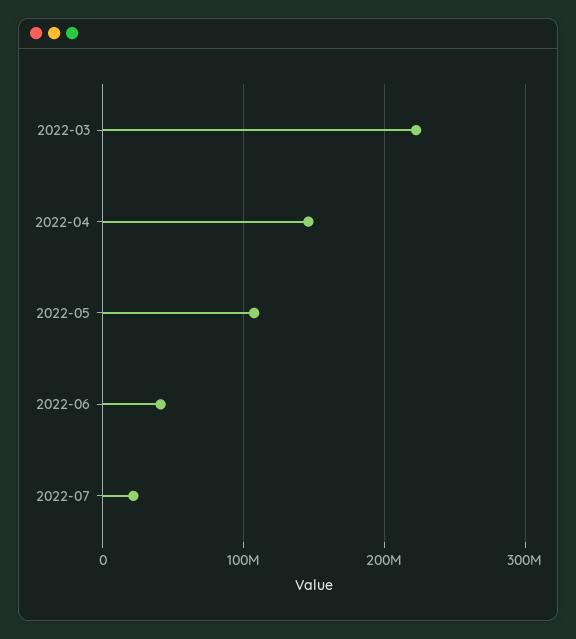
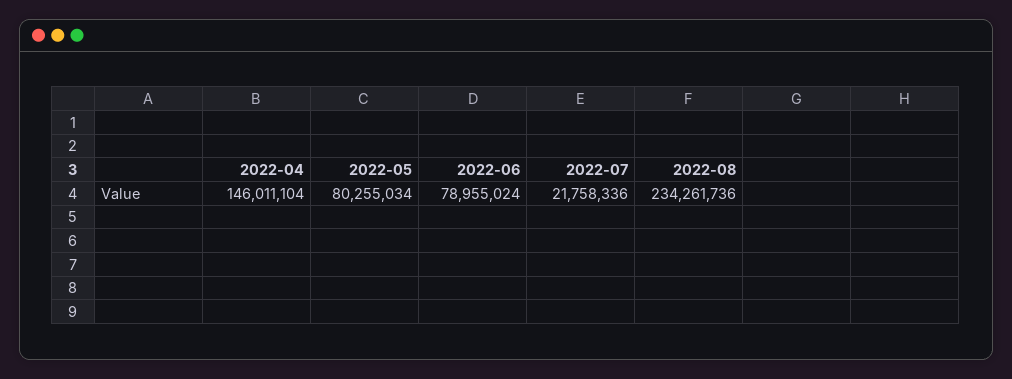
2022-03: 220000000 -> none
2022-05: 110000000 -> 80255034
2022-06: 40000000 -> 78955024
2022-08: none -> 234261736

